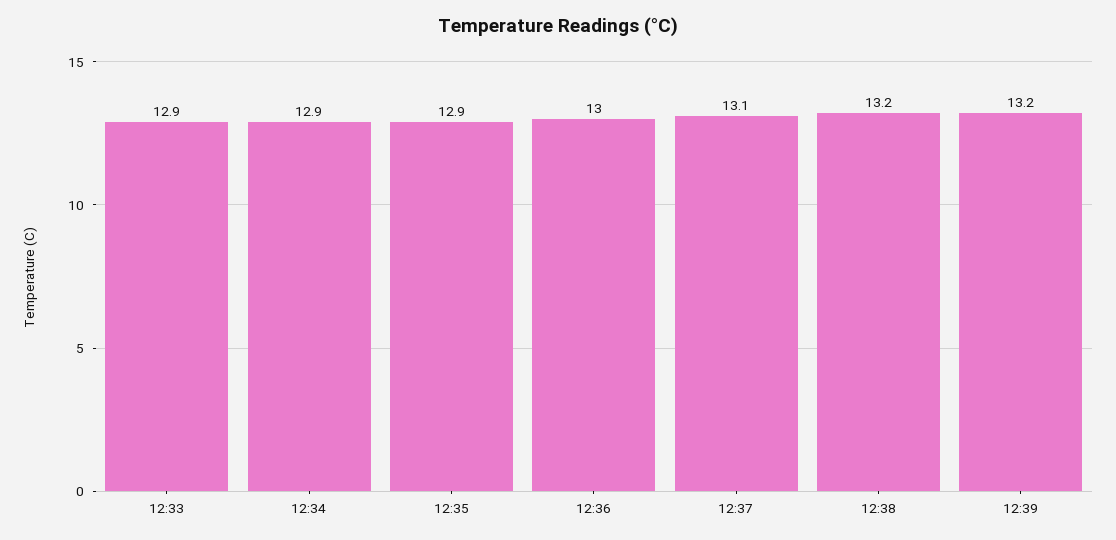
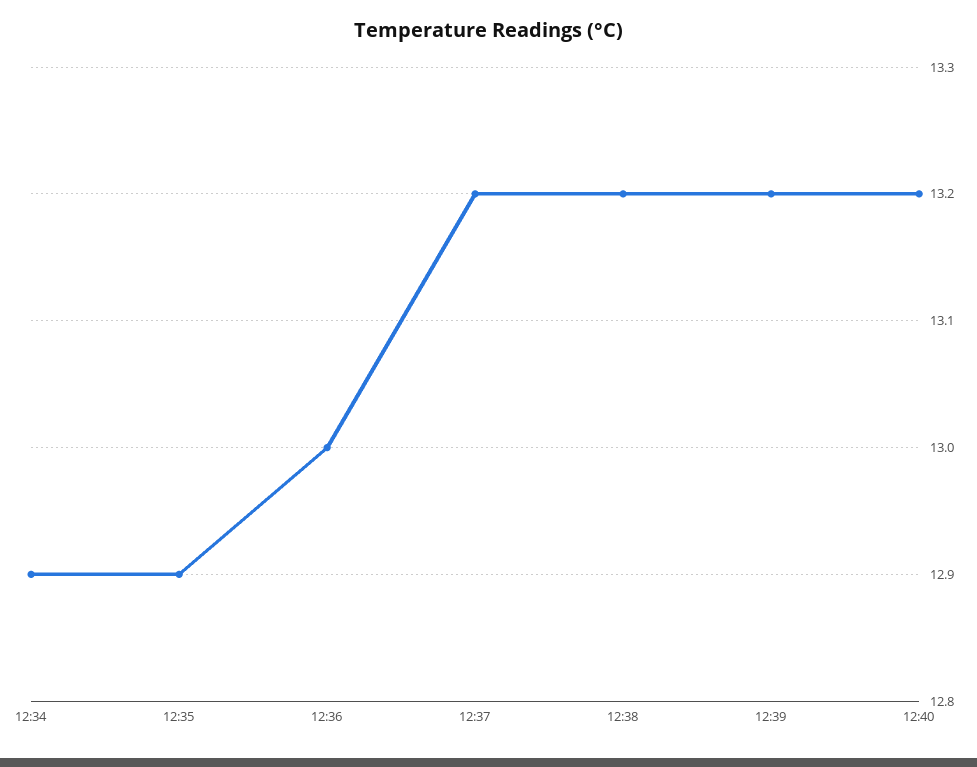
12:33: 12.9 -> none
12:37: 13.1 -> 13.2
12:40: none -> 13.2

